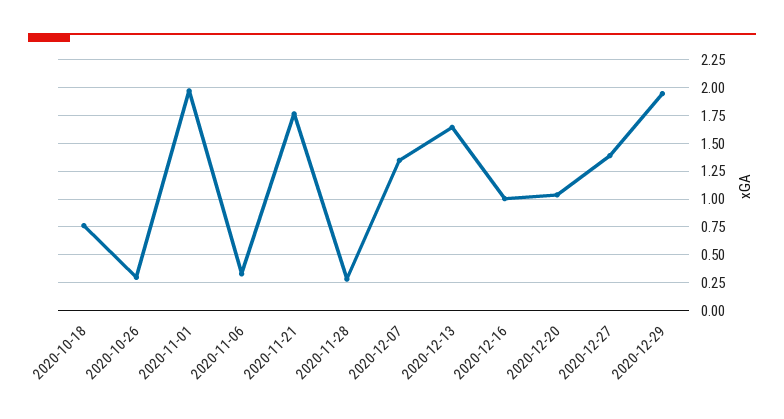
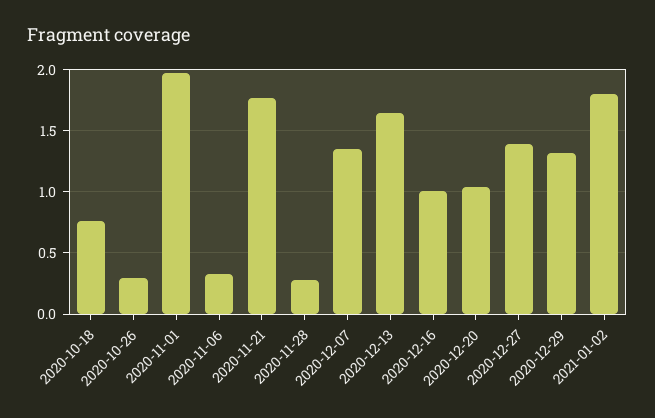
2020-12-29: 2 -> 1.3
2021-01-02: none -> 1.8

